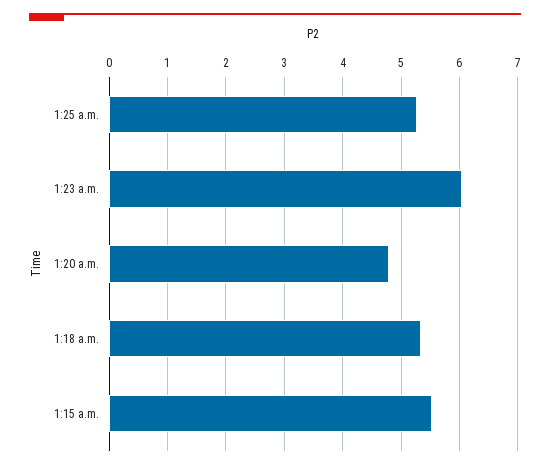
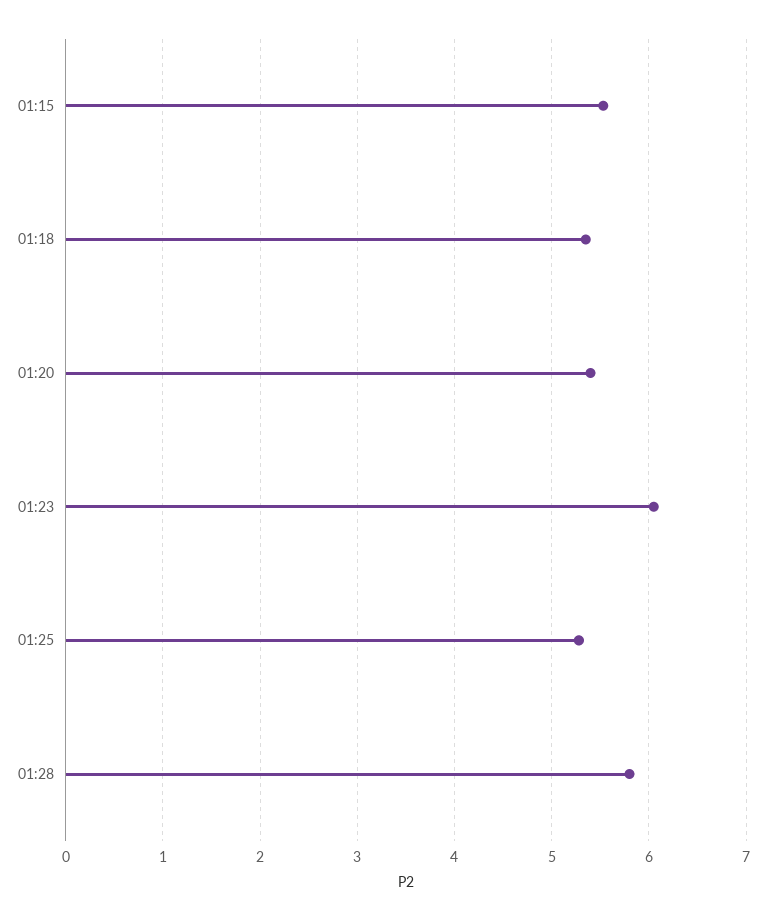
1:20 a.m.: 4.8 -> 5.4
01:28: none -> 5.8

